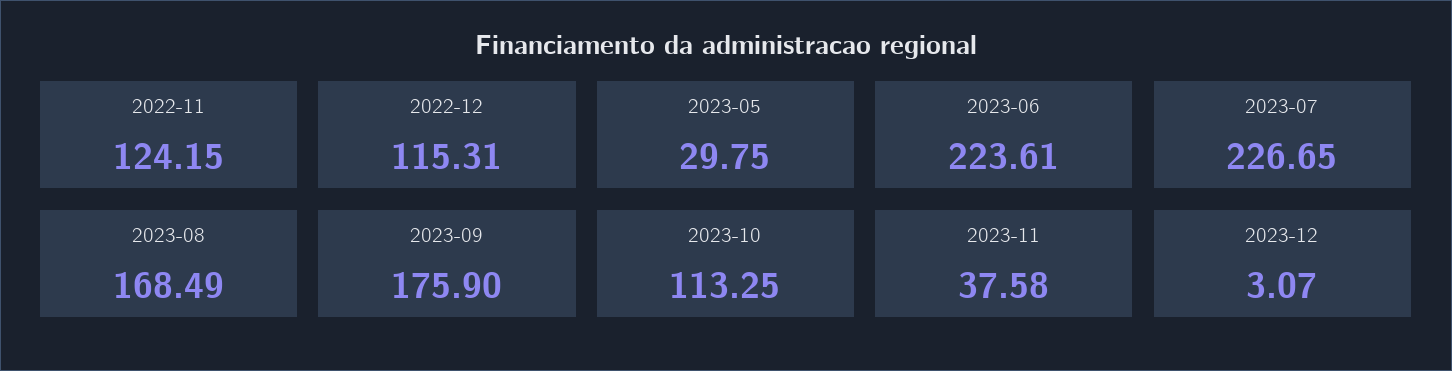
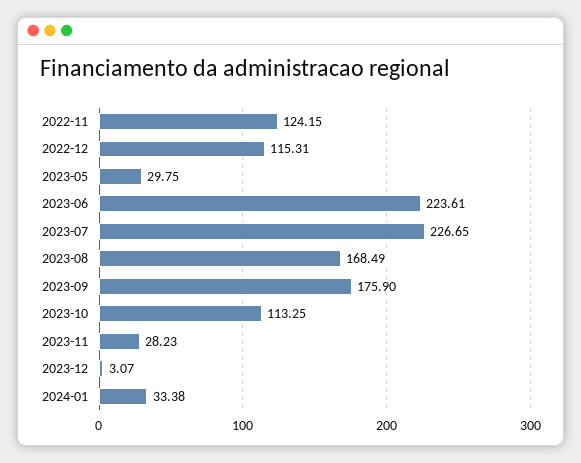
2023-11: 37.58 -> 28.23
2024-01: none -> 33.38

